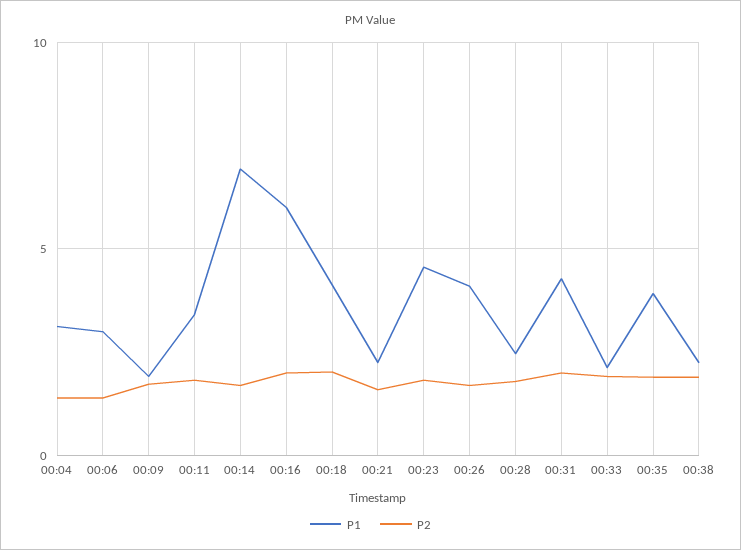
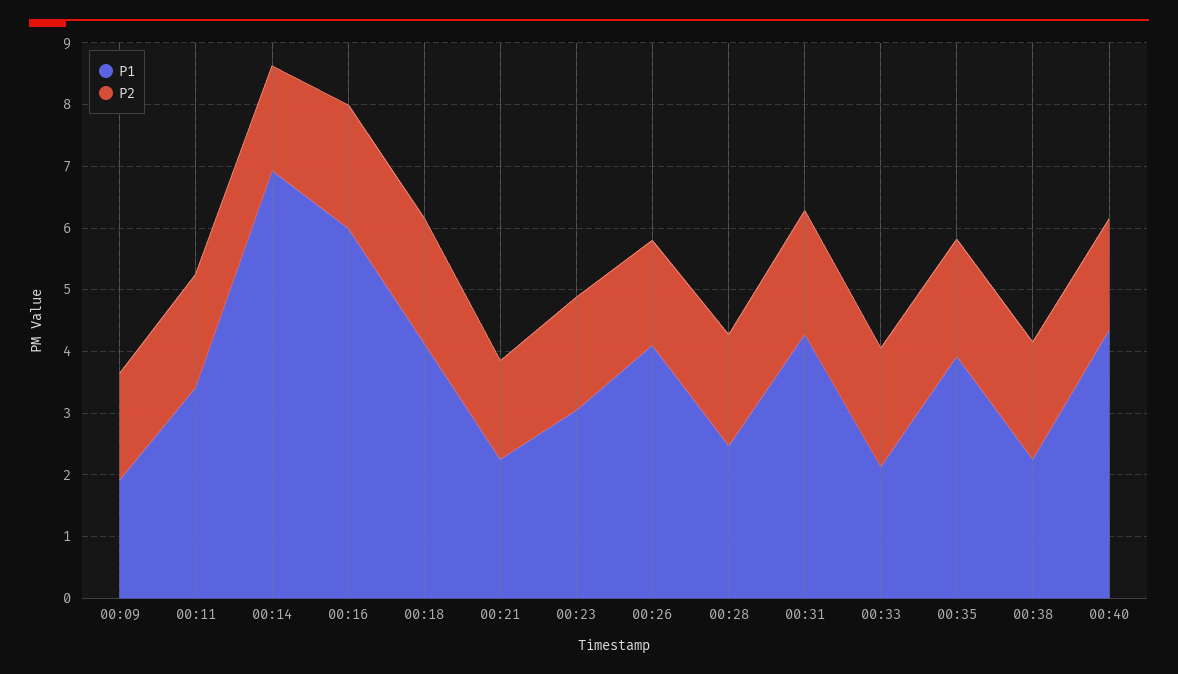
P1, 00:04: 3 -> none
P2, 00:04: 1.5 -> none
P1, 00:06: 3 -> none
P2, 00:06: 1.5 -> none
P1, 00:23: 4.5 -> 3
P1, 00:40: none -> 4.4
P2, 00:40: none -> 1.8

